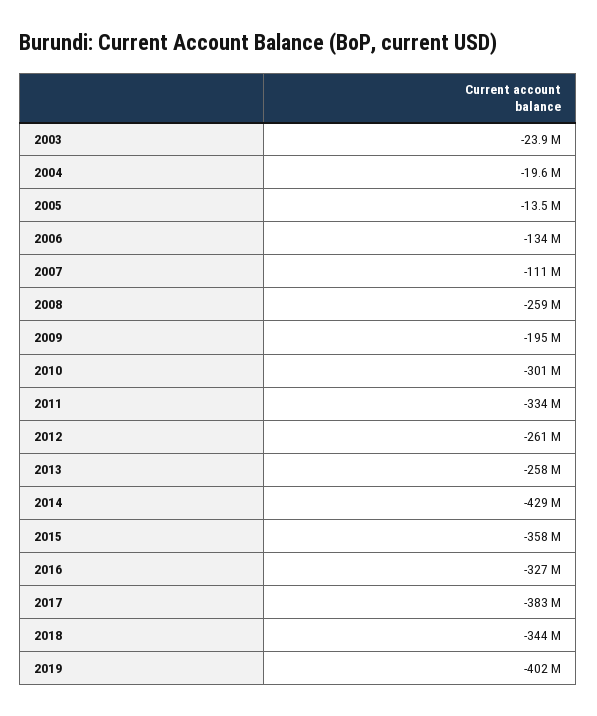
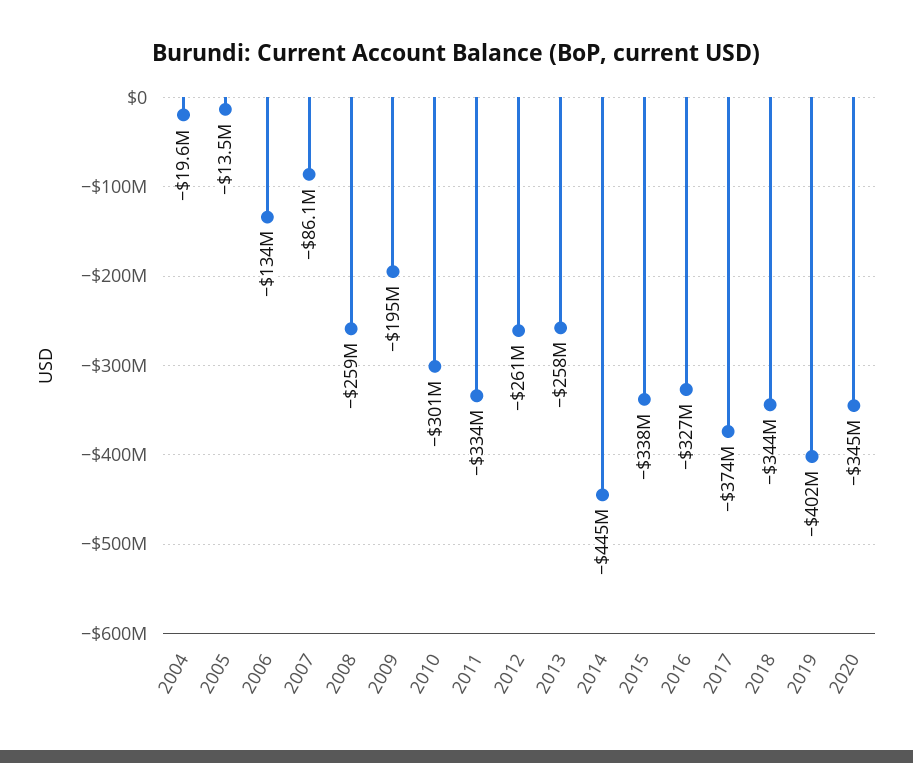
2003: -23900000 -> none
2007: -111000000 -> -86100000
2014: -429000000 -> -445000000
2015: -358000000 -> -338000000
2017: -383000000 -> -374000000
2020: none -> -345000000

